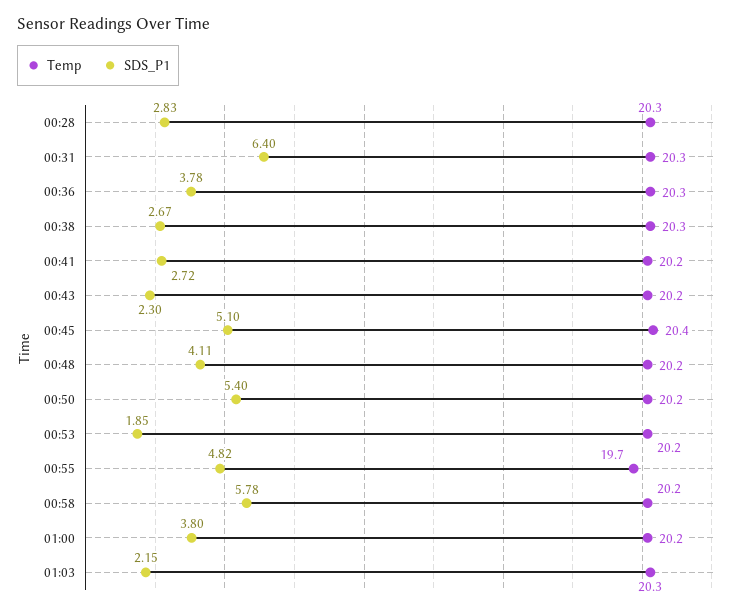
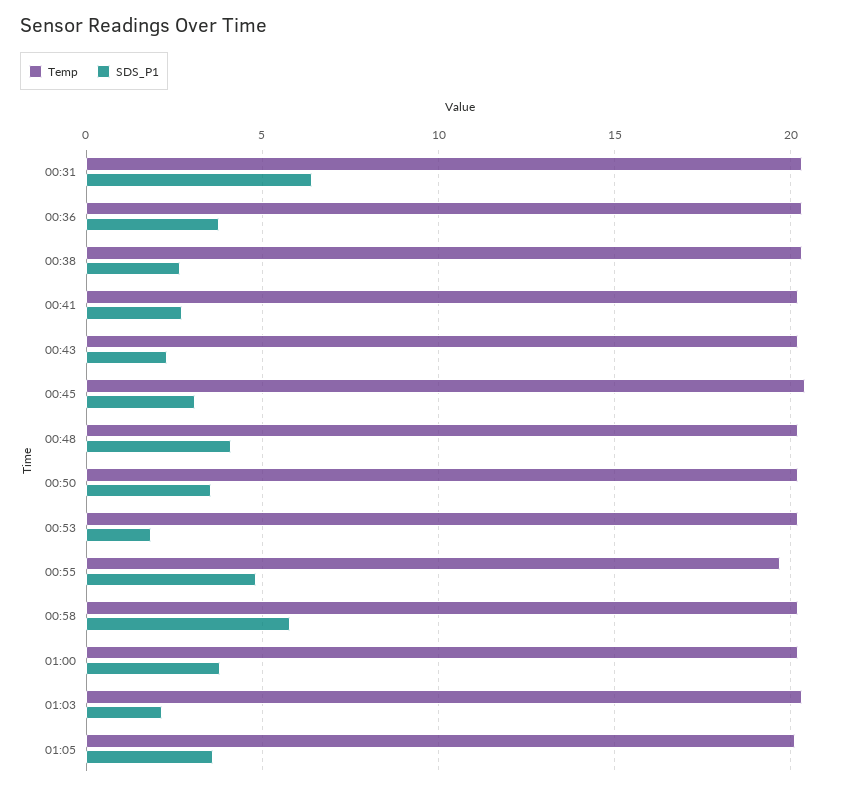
Temp, 00:28: 20.3 -> none
SDS_P1, 00:28: 2.83 -> none
SDS_P1, 00:45: 5.1 -> 3
SDS_P1, 00:50: 5.4 -> 3.5
Temp, 01:05: none -> 20
SDS_P1, 01:05: none -> 3.5

